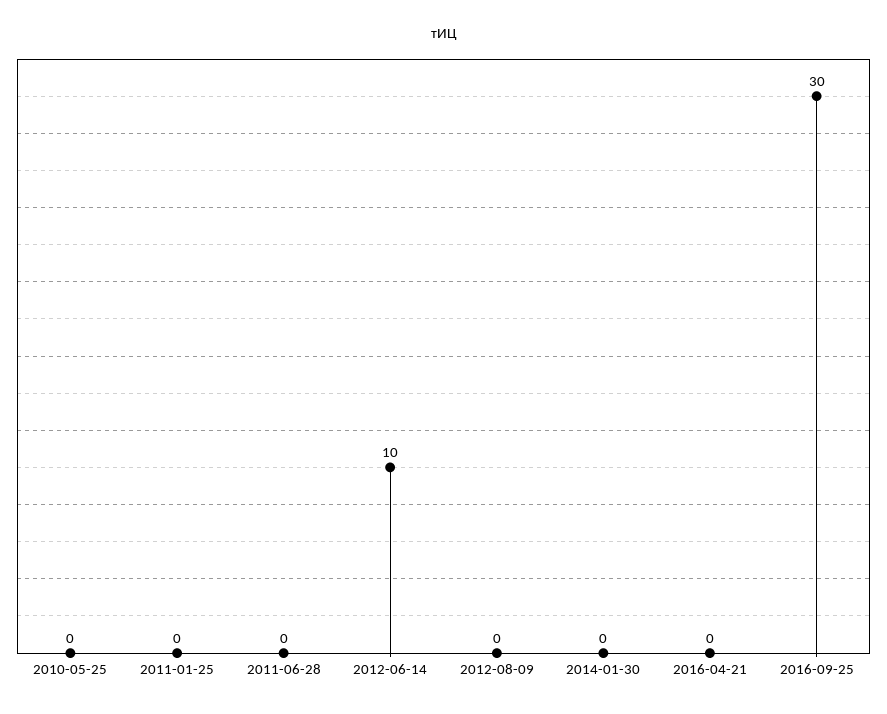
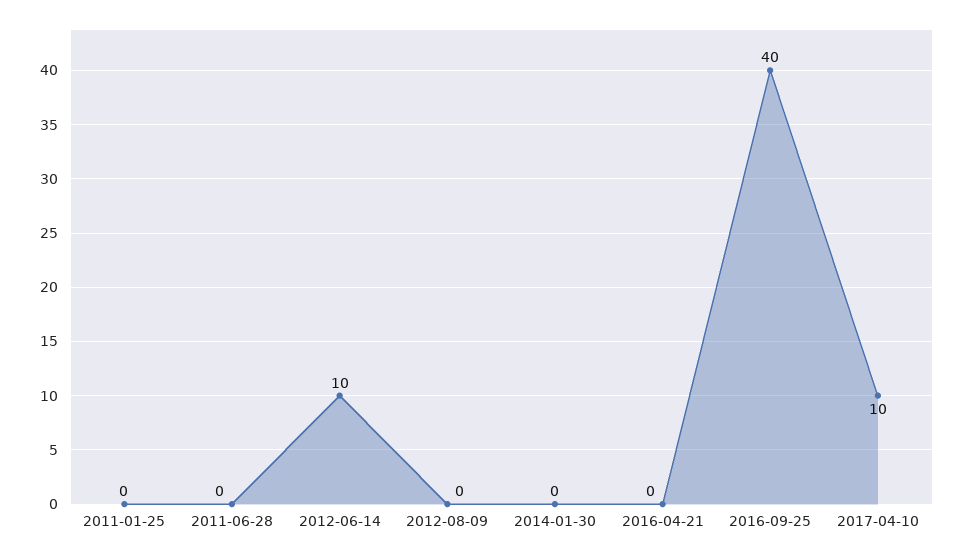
2010-05-25: 0 -> none
2016-09-25: 30 -> 40
2017-04-10: none -> 10

